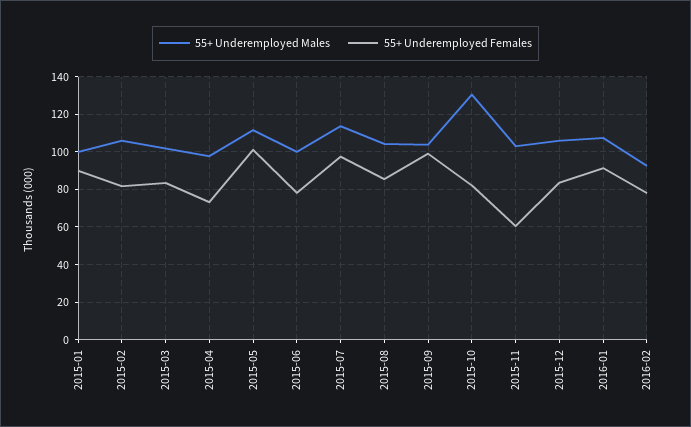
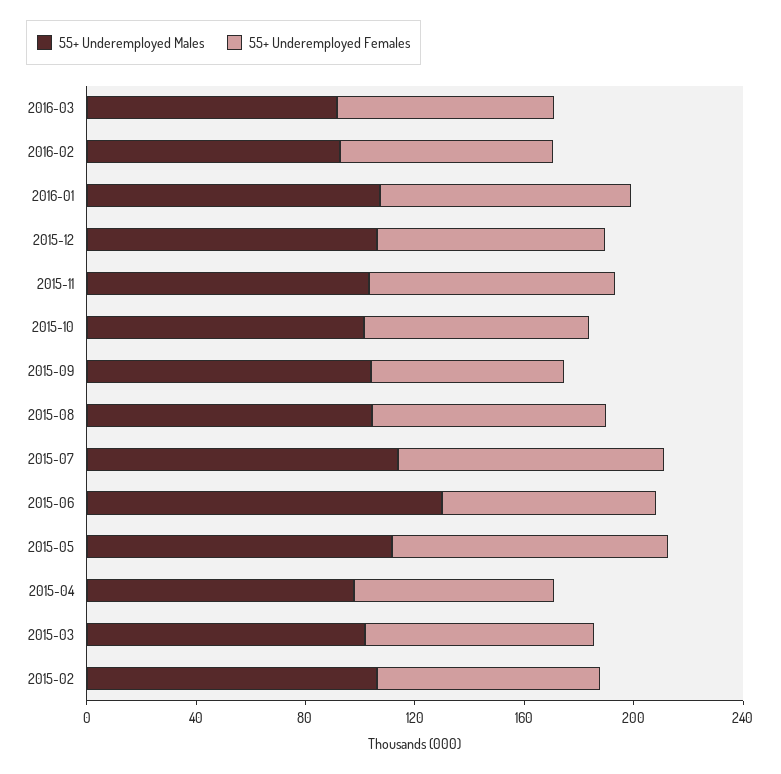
55+ Underemployed Males, 2015-01: 100 -> none
55+ Underemployed Females, 2015-01: 90 -> none
55+ Underemployed Males, 2015-06: 100 -> 130
55+ Underemployed Females, 2015-09: 100 -> 70
55+ Underemployed Males, 2015-10: 130 -> 100
55+ Underemployed Females, 2015-11: 60 -> 90
55+ Underemployed Males, 2016-03: none -> 90
55+ Underemployed Females, 2016-03: none -> 80

